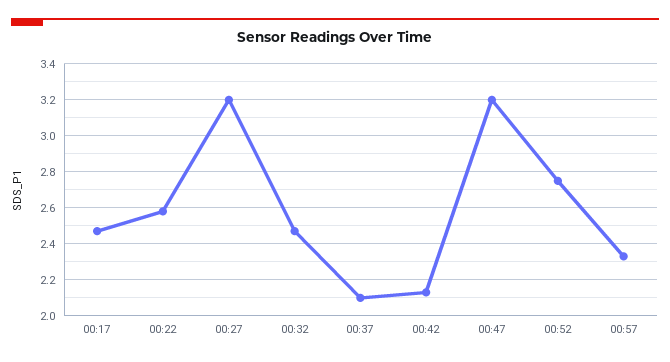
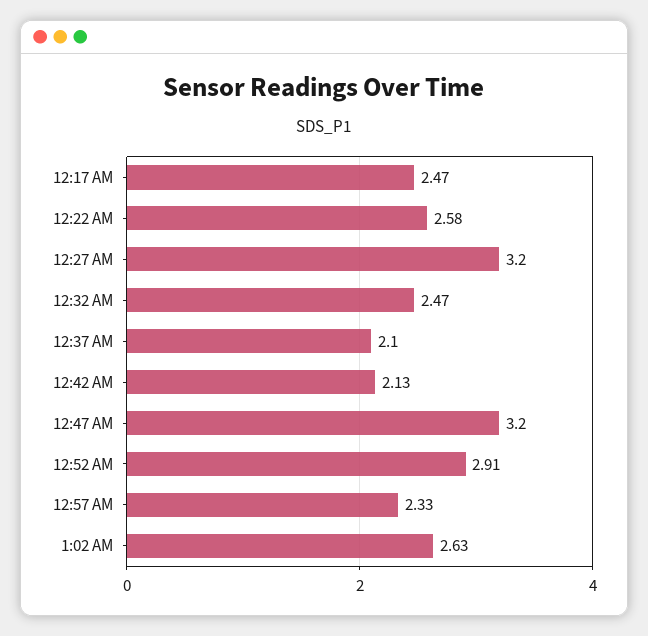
00:52: 2.75 -> 2.91
1:02 AM: none -> 2.63

